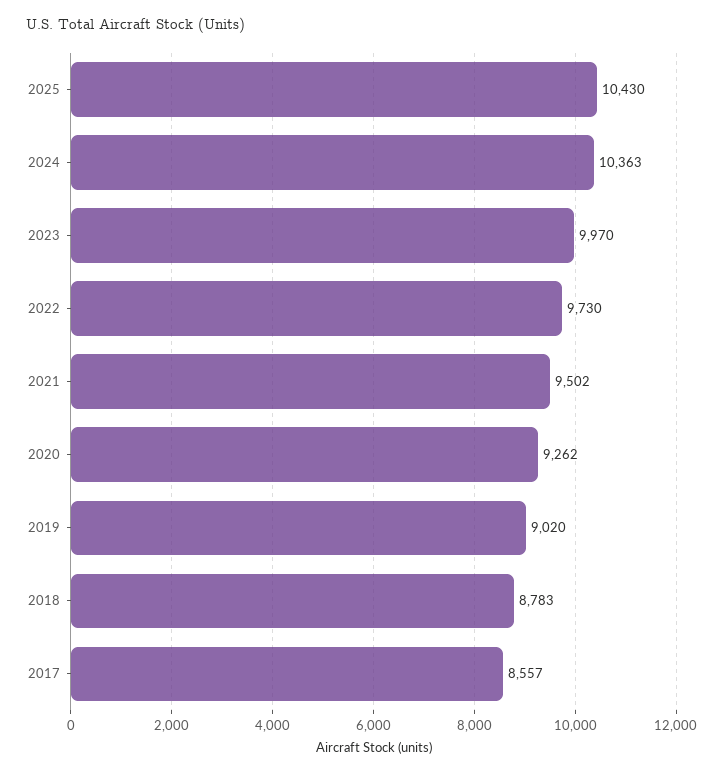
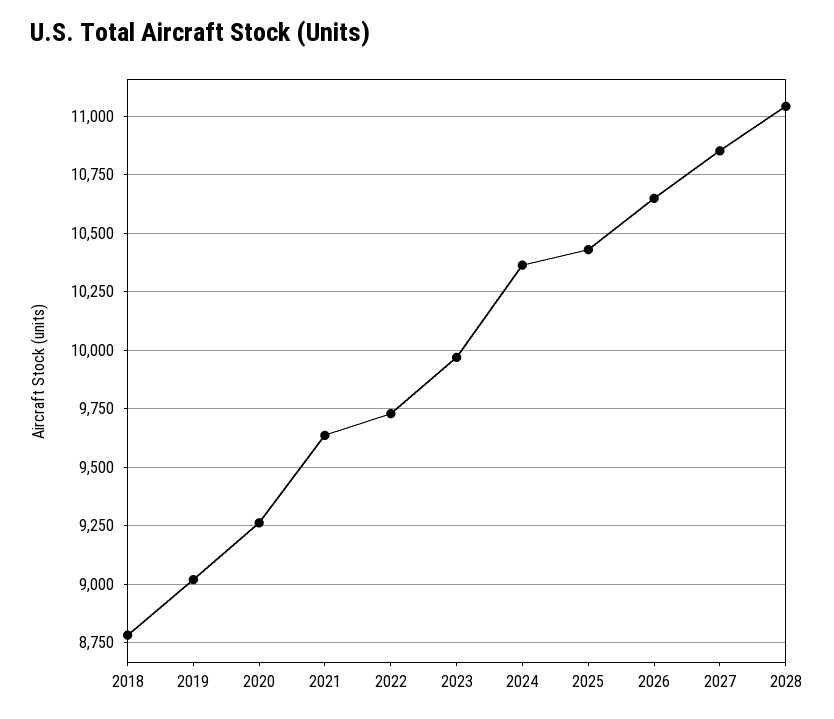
2021: 9502 -> 9650
2017: 8557 -> none
2026: none -> 10650
2027: none -> 10850
2028: none -> 11050

